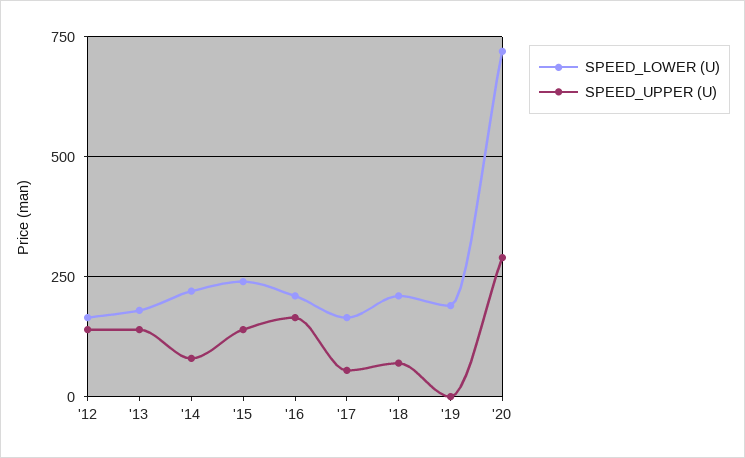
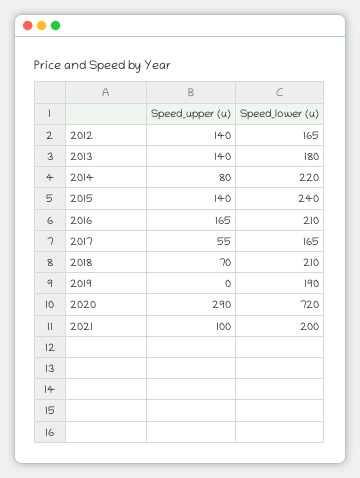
SPEED_UPPER (U), 2021: none -> 100
SPEED_LOWER (U), 2021: none -> 200

